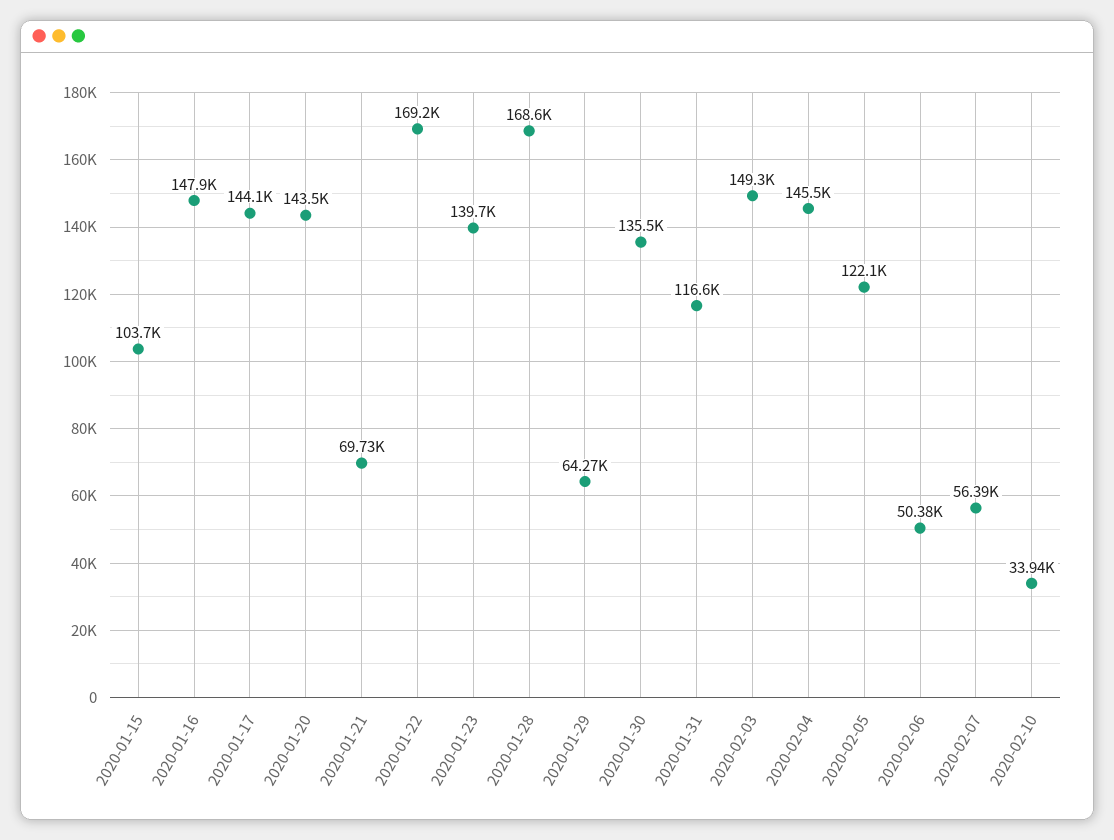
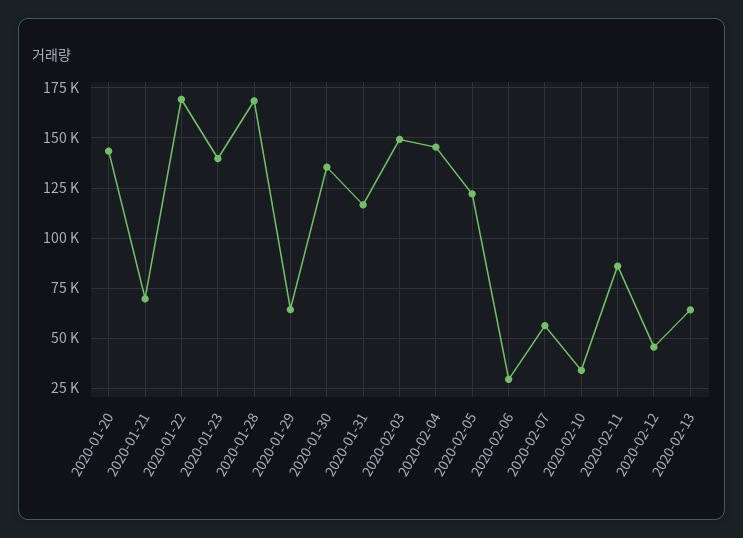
2020-01-15: 103700 -> none
2020-01-16: 147900 -> none
2020-01-17: 144100 -> none
2020-02-06: 50380 -> 30000
2020-02-11: none -> 85000
2020-02-12: none -> 45000
2020-02-13: none -> 65000

